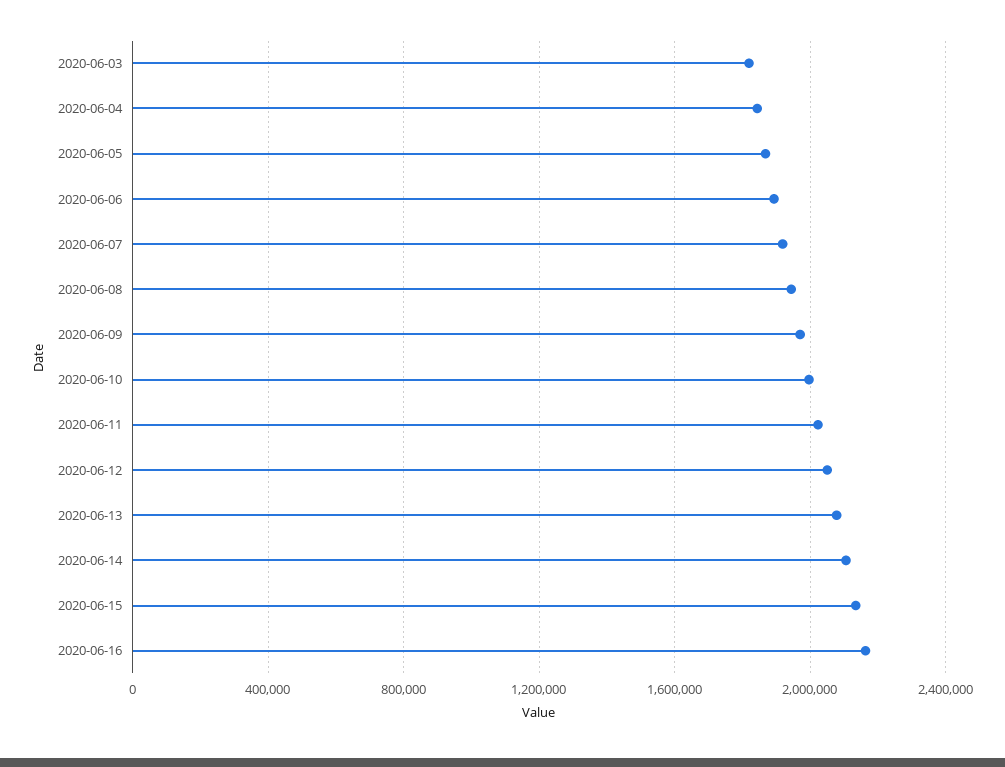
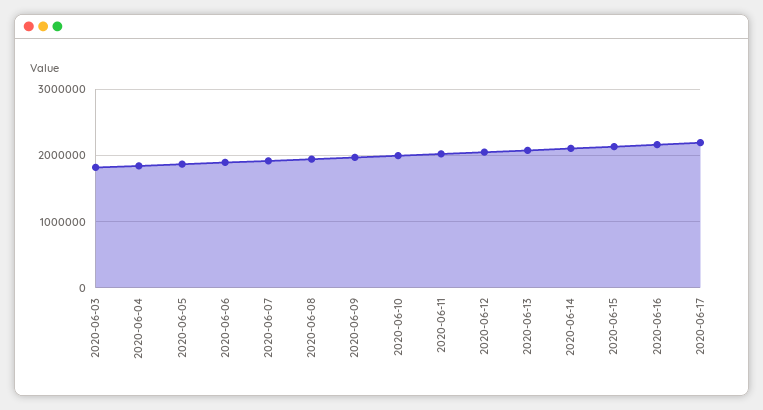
2020-06-17: none -> 2200000

